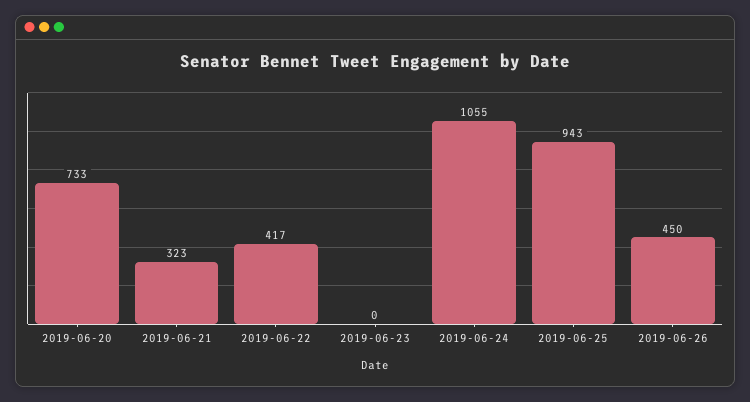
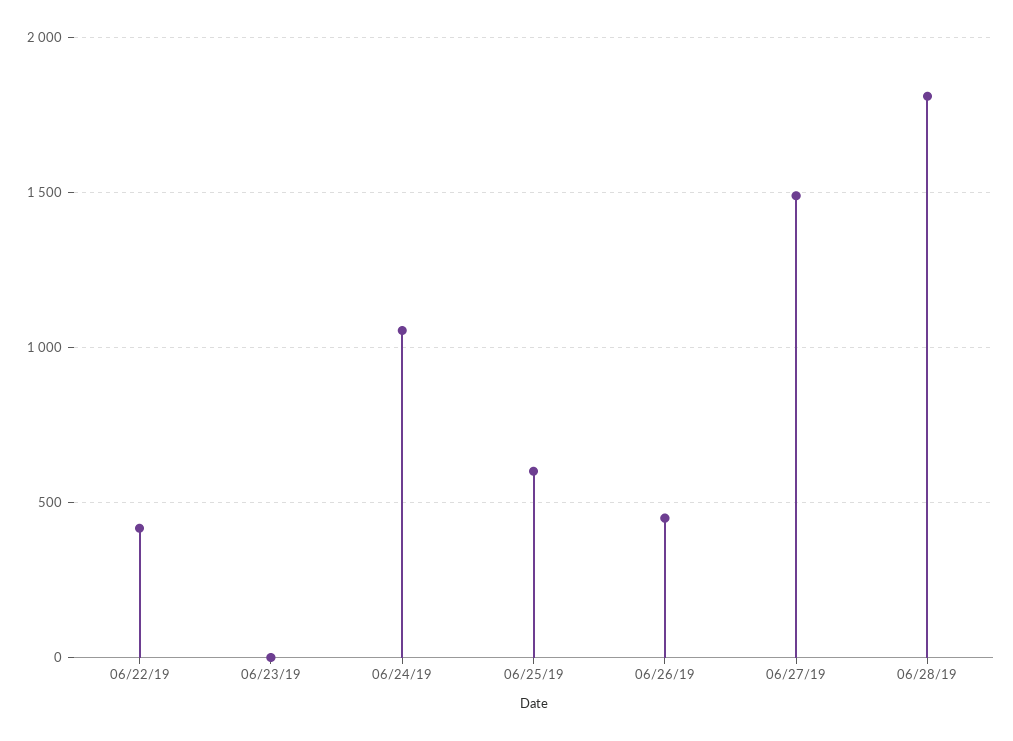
2019-06-20: 733 -> none
2019-06-21: 323 -> none
2019-06-25: 943 -> 600
06/27/19: none -> 1500
06/28/19: none -> 1800

